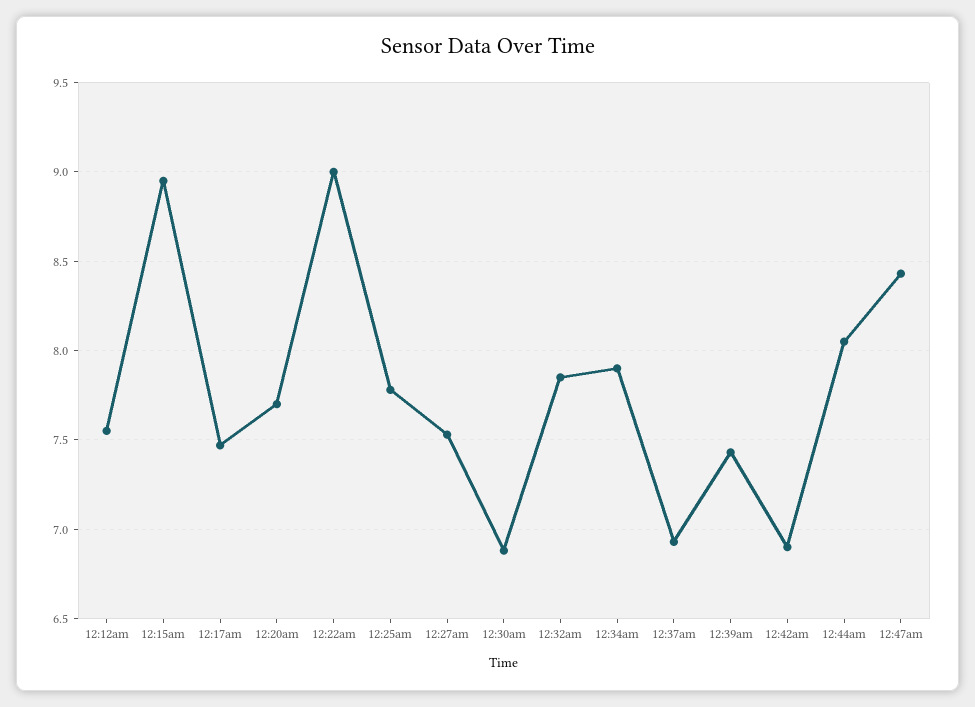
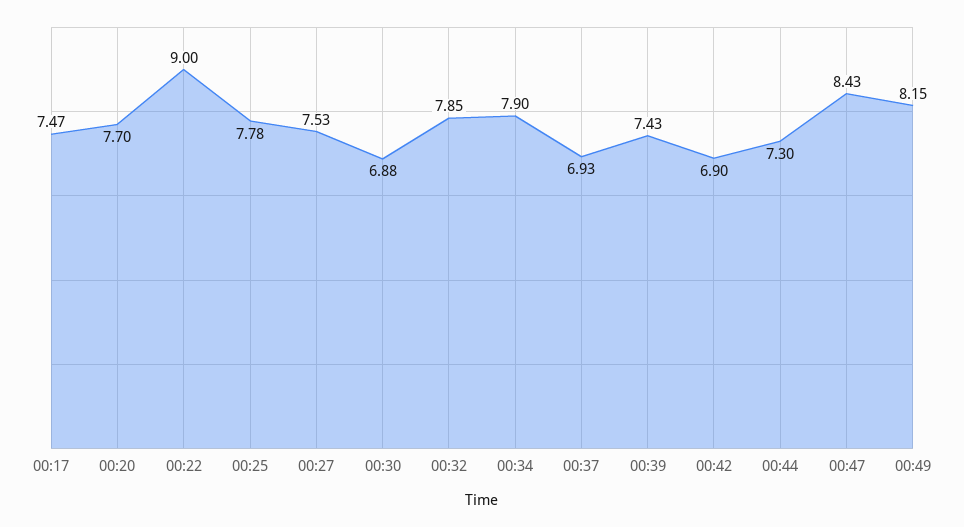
12:12am: 7.55 -> none
12:15am: 8.95 -> none
12:44am: 8.05 -> 7.3
00:49: none -> 8.15

